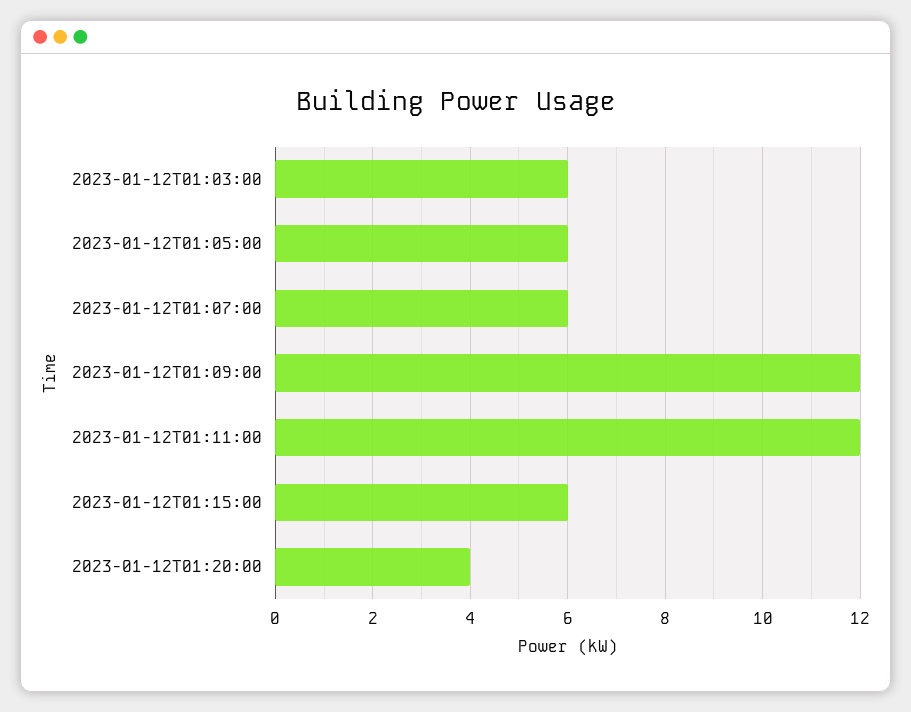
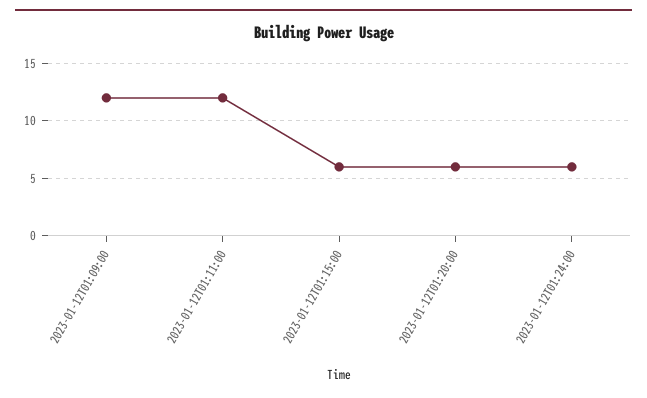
2023-01-12T01:03:00: 6 -> none
2023-01-12T01:05:00: 6 -> none
2023-01-12T01:07:00: 6 -> none
2023-01-12T01:20:00: 4 -> 6
2023-01-12T01:24:00: none -> 6

